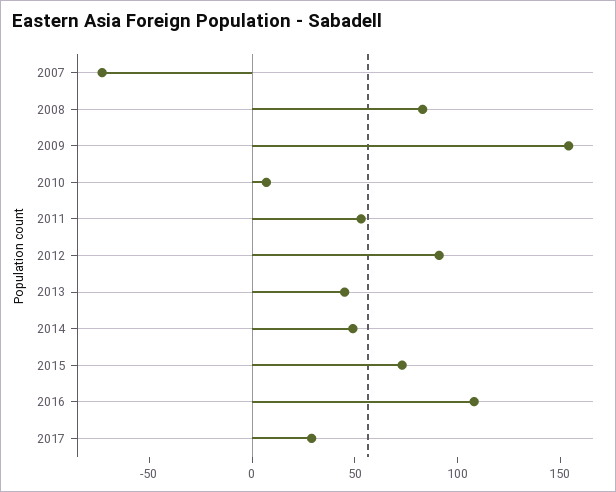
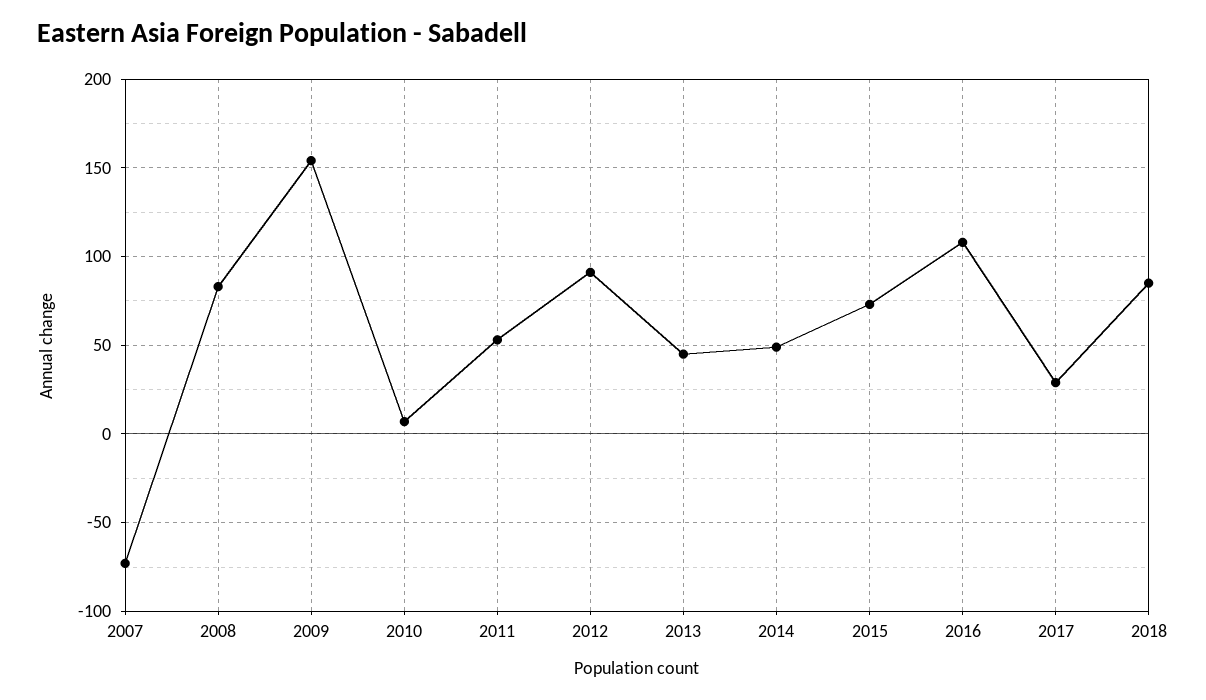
2018: none -> 85

